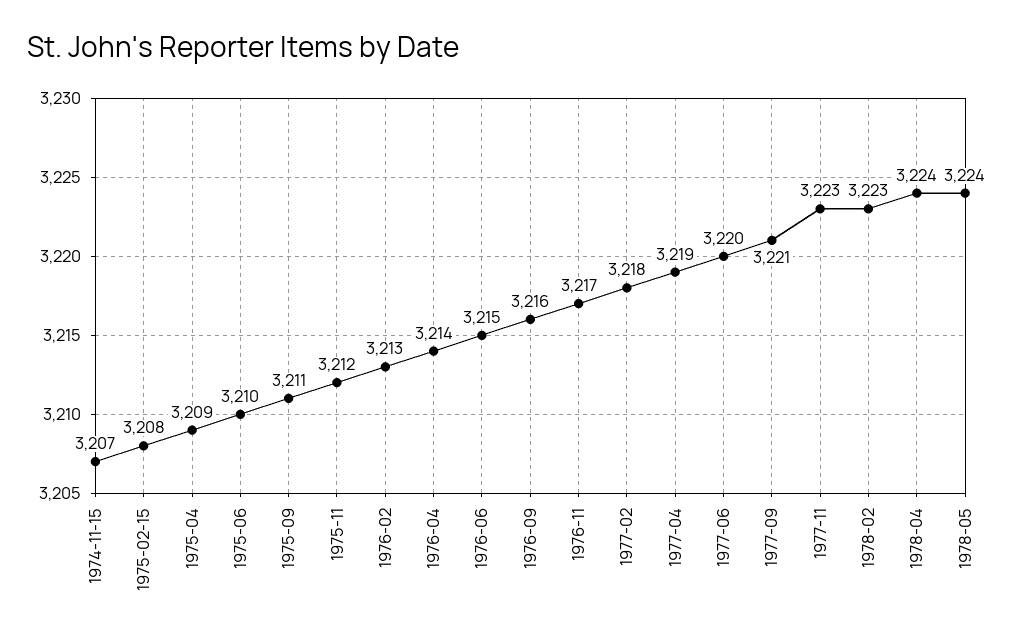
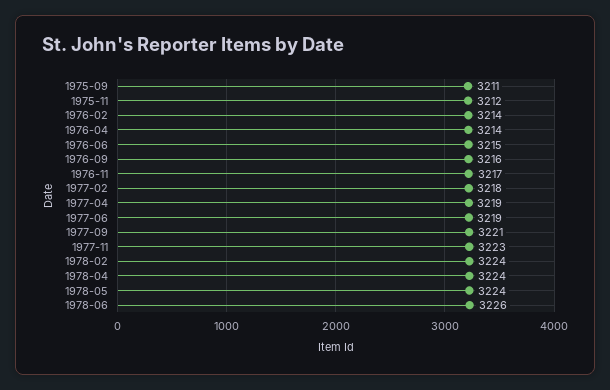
1974-11-15: 3207 -> none
1975-02-15: 3208 -> none
1975-04: 3209 -> none
1975-06: 3210 -> none
1976-02: 3213 -> 3214
1977-06: 3220 -> 3219
1978-02: 3223 -> 3224
1978-06: none -> 3226

